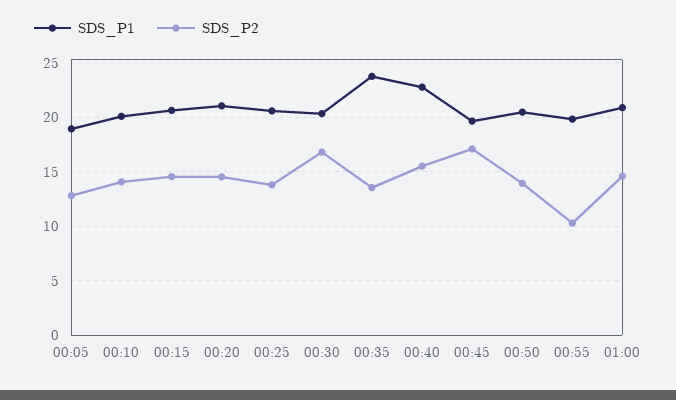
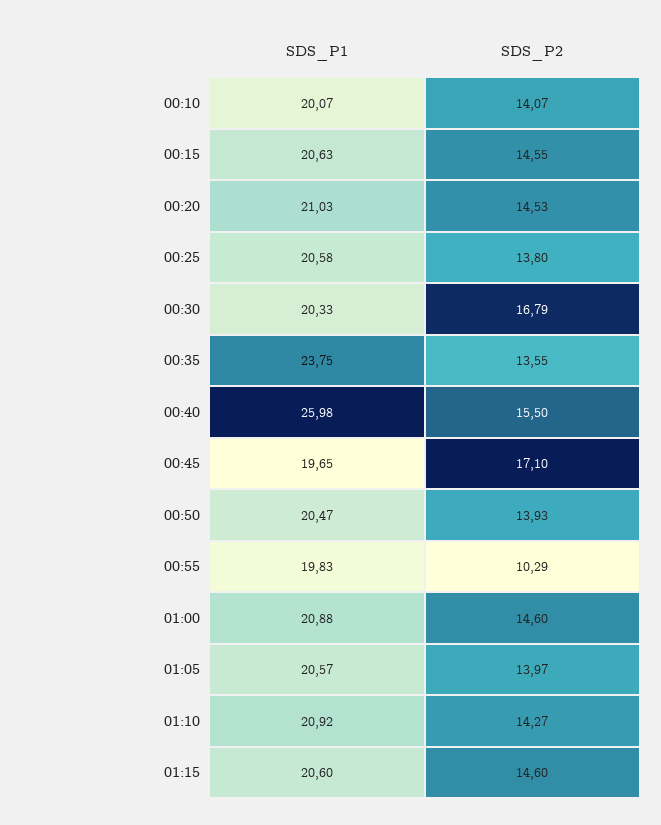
SDS_P1, 00:05: 19 -> none
SDS_P2, 00:05: 13 -> none
SDS_P1, 00:40: 23 -> 25.98
SDS_P1, 01:05: none -> 20.57
SDS_P2, 01:05: none -> 13.97
SDS_P1, 01:10: none -> 20.92
SDS_P2, 01:10: none -> 14.27
SDS_P1, 01:15: none -> 20.6
SDS_P2, 01:15: none -> 14.6

